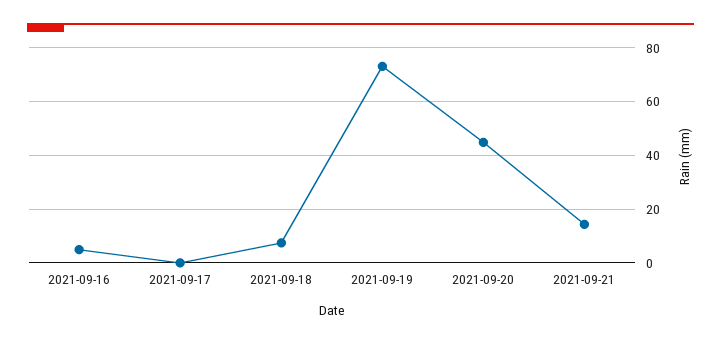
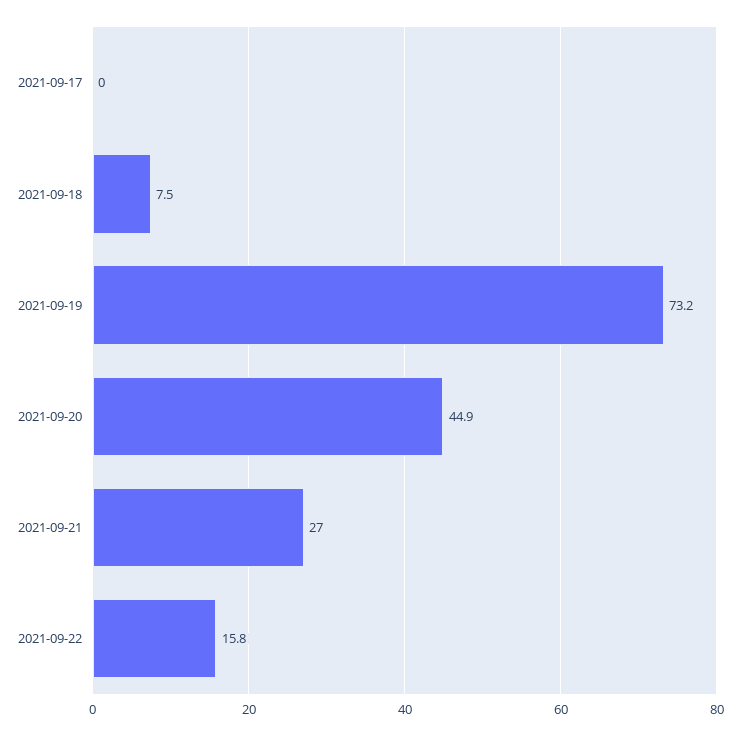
2021-09-16: 5 -> none
2021-09-21: 15 -> 27
2021-09-22: none -> 15.8

